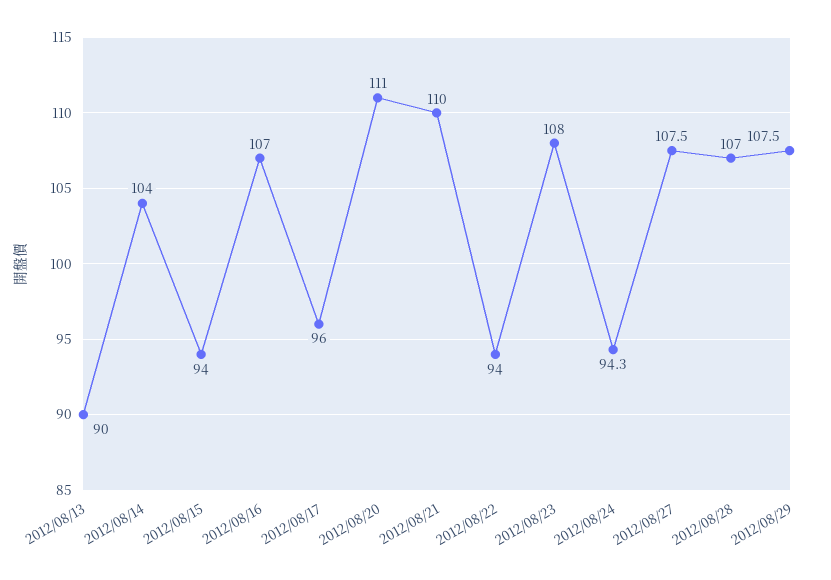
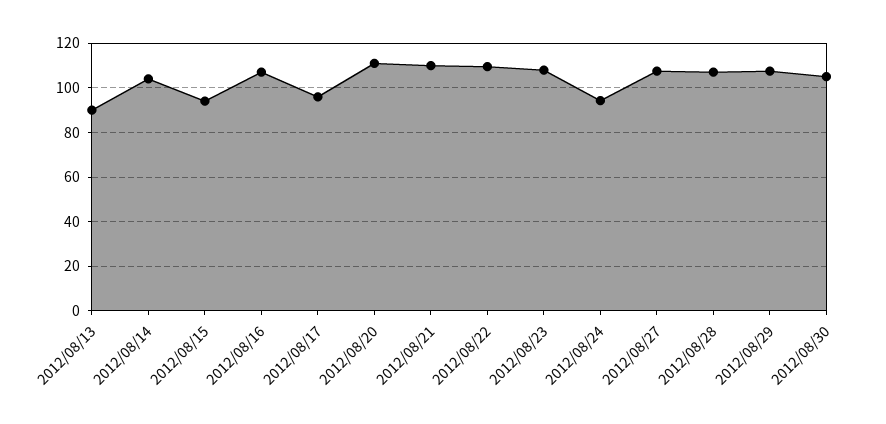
2012/08/22: 94 -> 110
2012/08/30: none -> 105

